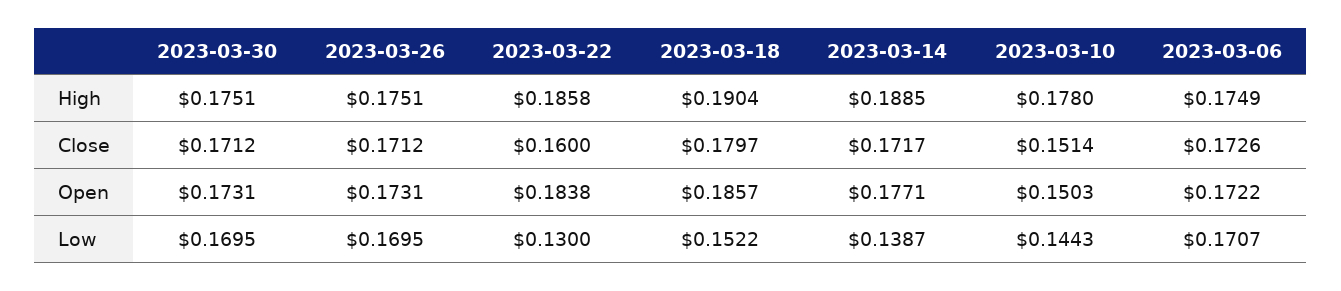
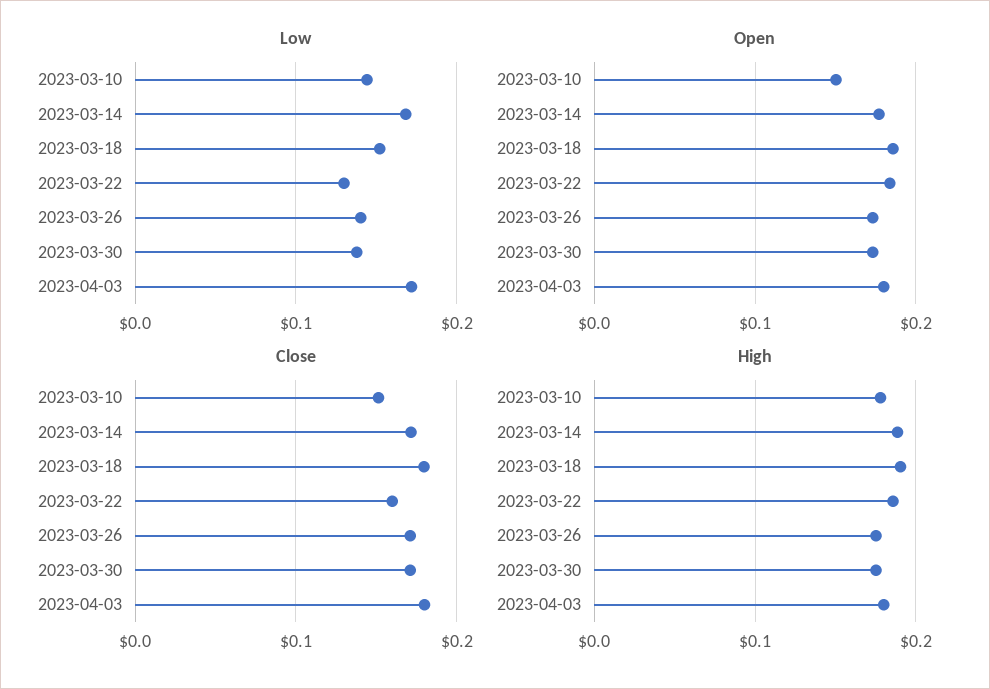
High, 2023-03-06: 0.1749 -> none
Close, 2023-03-06: 0.1726 -> none
Open, 2023-03-06: 0.1722 -> none
Low, 2023-03-30: 0.1695 -> 0.14
Low, 2023-03-26: 0.1695 -> 0.14
Low, 2023-03-14: 0.1387 -> 0.17
Low, 2023-03-06: 0.1707 -> none
Low, 2023-04-03: none -> 0.17
Open, 2023-04-03: none -> 0.18
Close, 2023-04-03: none -> 0.18
High, 2023-04-03: none -> 0.18

